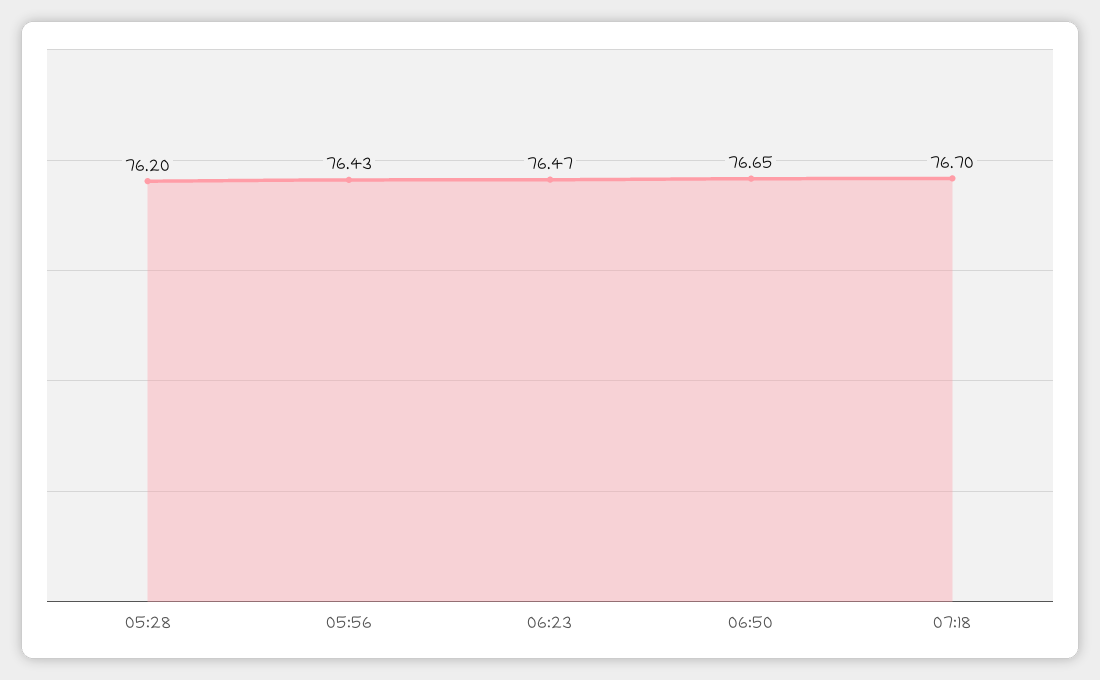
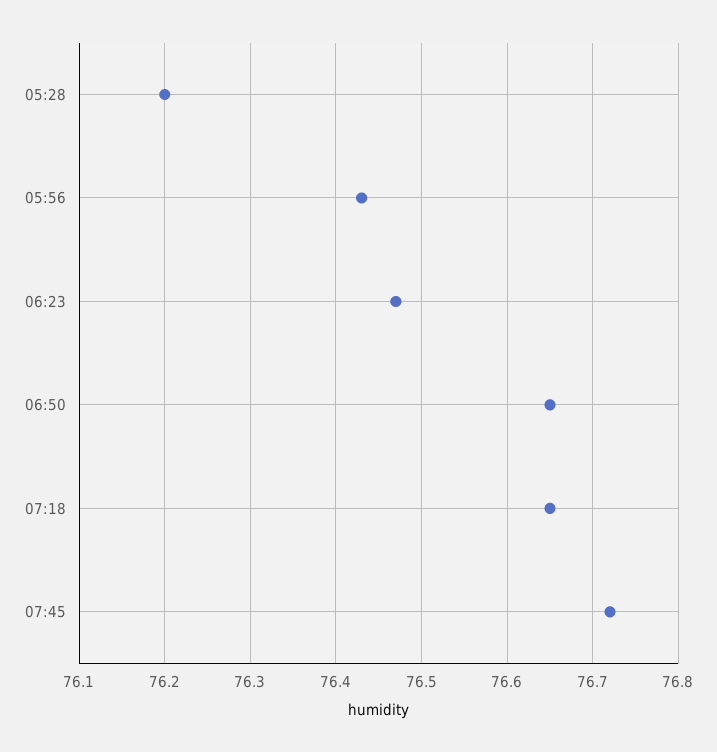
07:18: 76.7 -> 76.65
07:45: none -> 76.72

